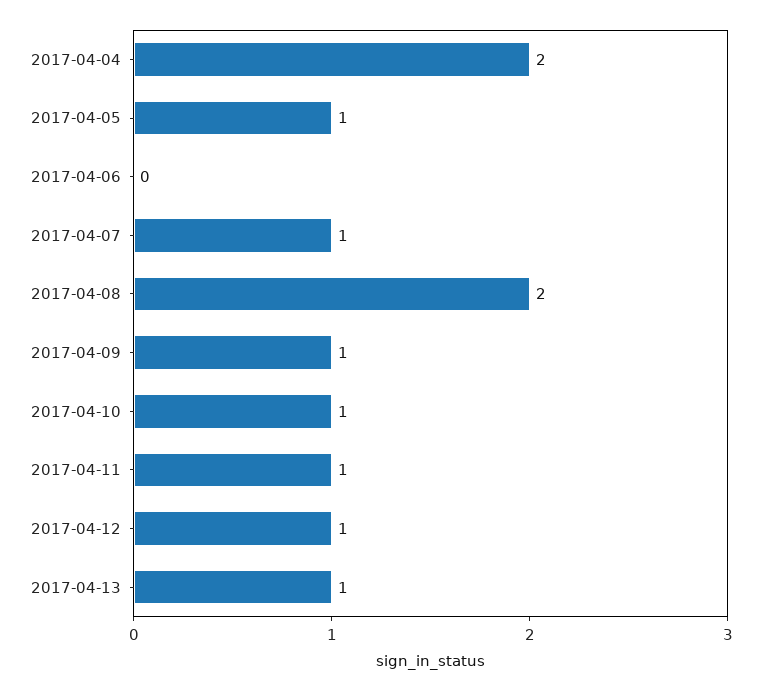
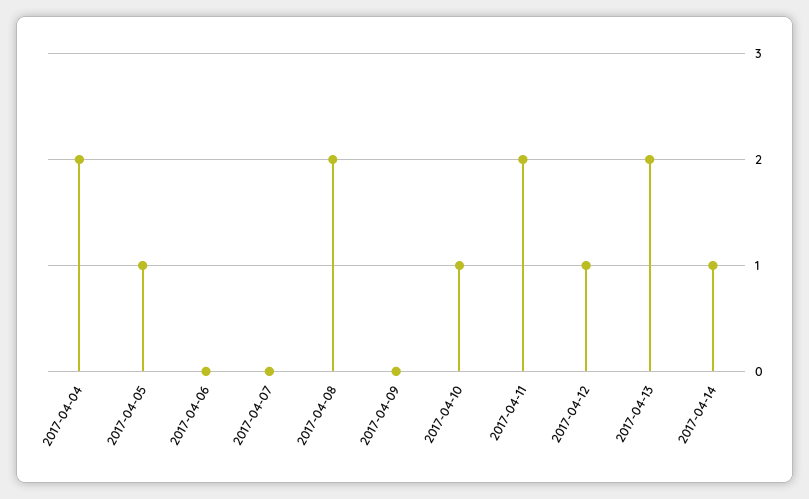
2017-04-07: 1 -> 0
2017-04-09: 1 -> 0
2017-04-11: 1 -> 2
2017-04-13: 1 -> 2
2017-04-14: none -> 1

